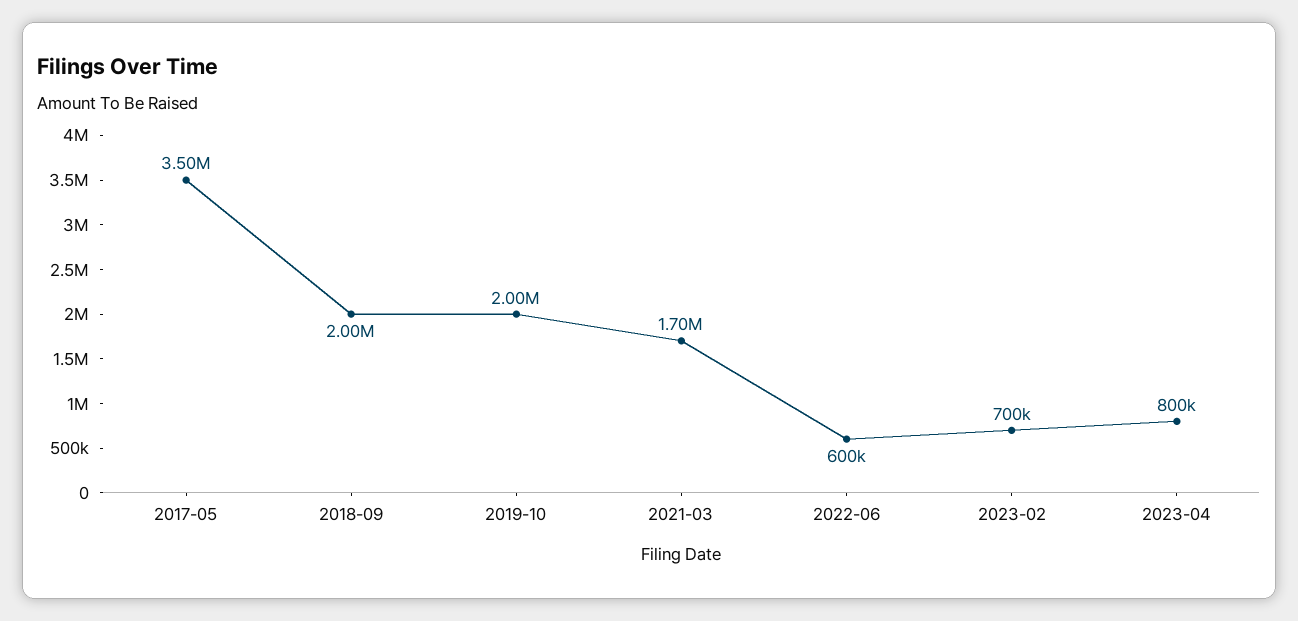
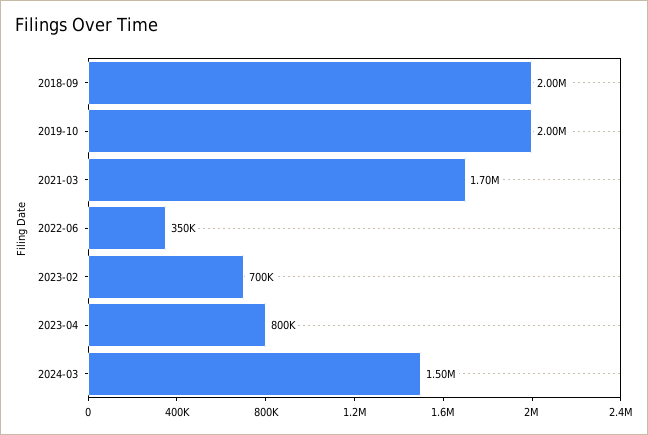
2017-05: 3500000 -> none
2022-06: 600000 -> 350000
2024-03: none -> 1500000

